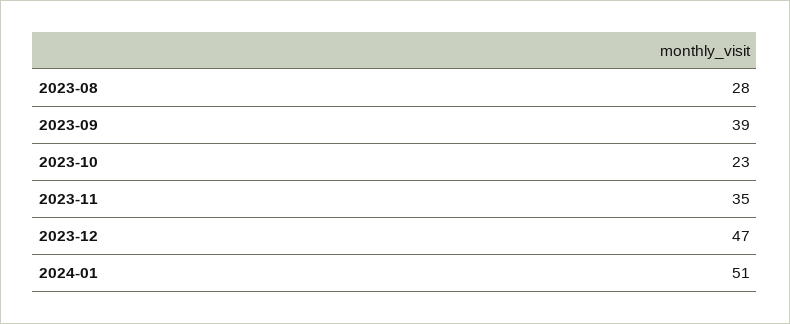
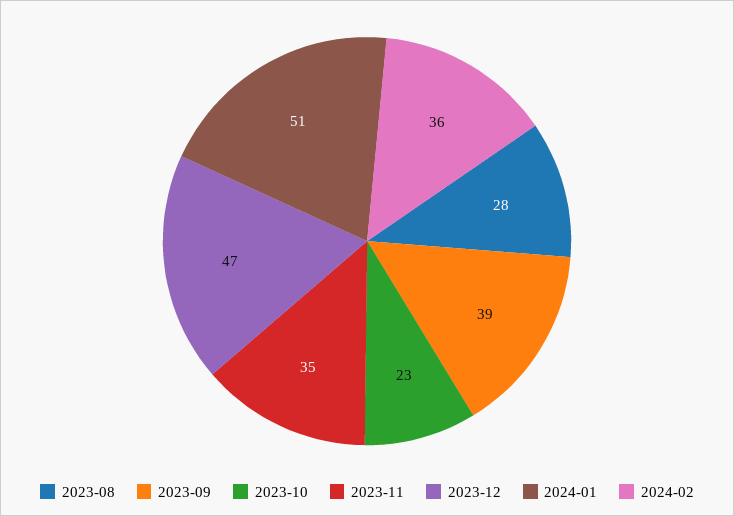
2024-02: none -> 36

